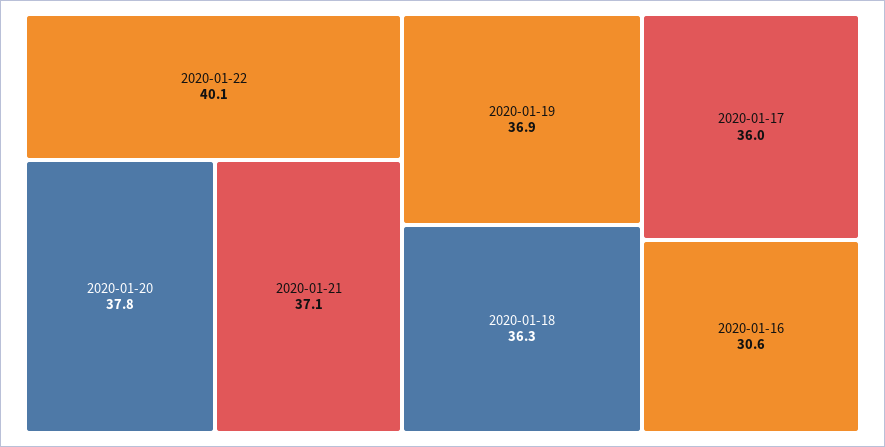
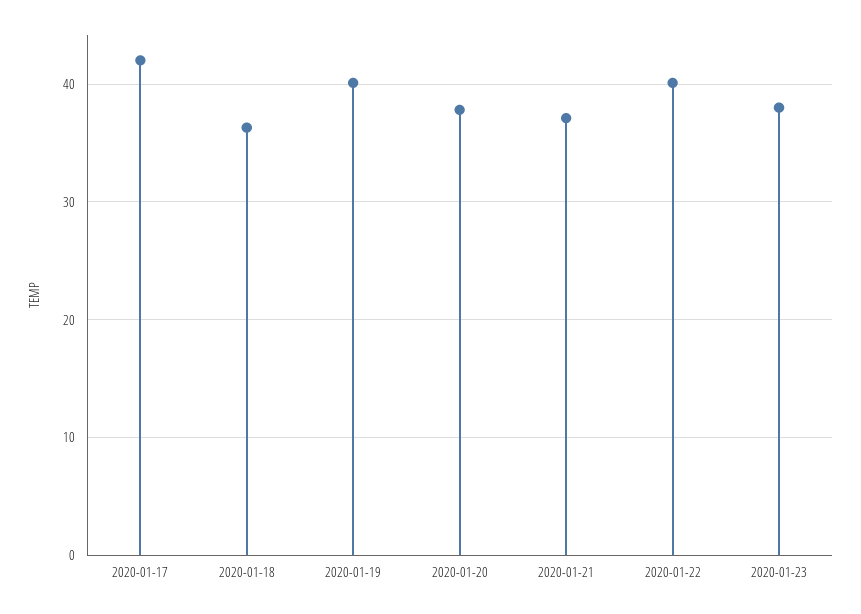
2020-01-19: 36.9 -> 40
2020-01-17: 36 -> 42
2020-01-16: 30.6 -> none
2020-01-23: none -> 38

